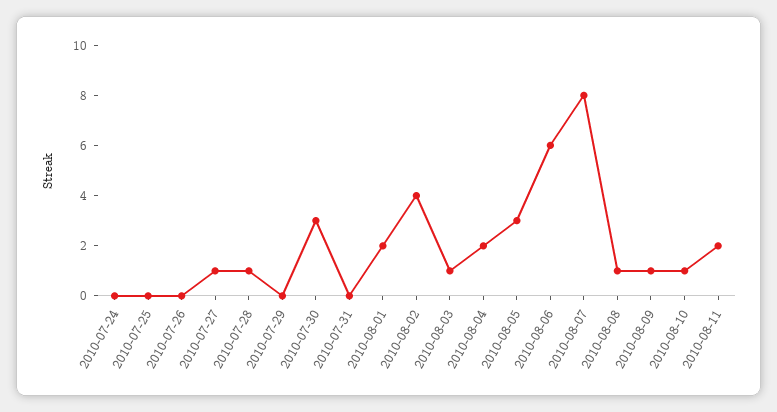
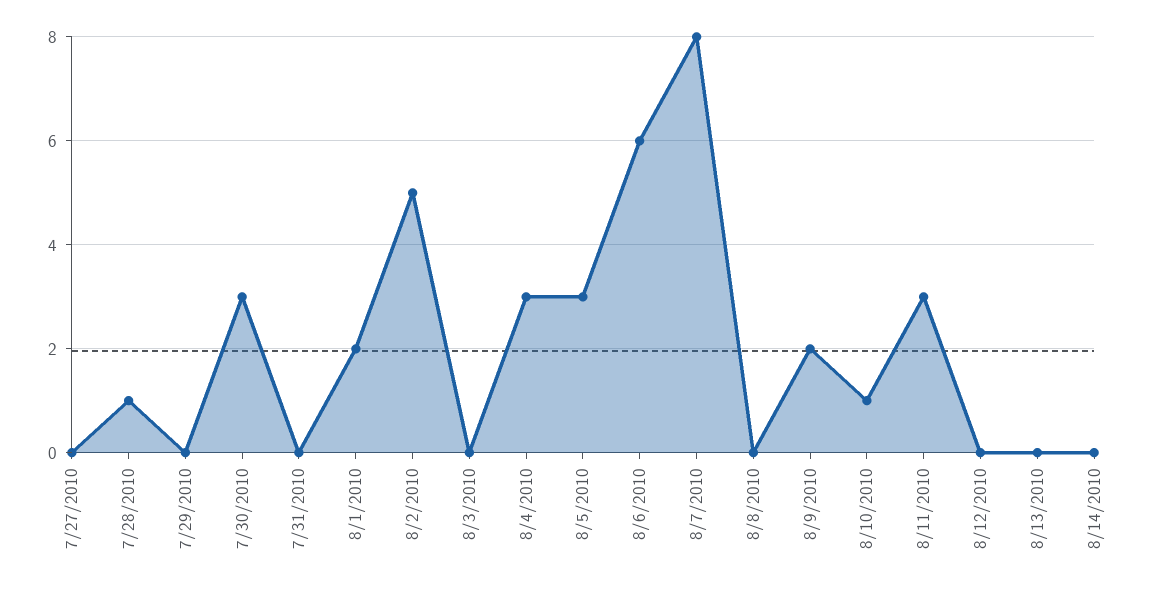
2010-07-24: 0 -> none
2010-07-25: 0 -> none
2010-07-26: 0 -> none
2010-07-27: 1 -> 0
2010-08-02: 4 -> 5
2010-08-03: 1 -> 0
2010-08-04: 2 -> 3
2010-08-08: 1 -> 0
2010-08-09: 1 -> 2
2010-08-11: 2 -> 3
8/12/2010: none -> 0
8/13/2010: none -> 0
8/14/2010: none -> 0

